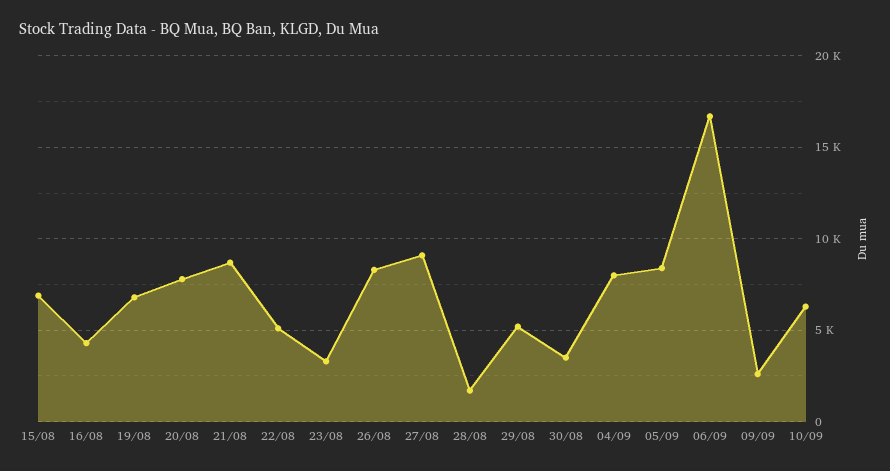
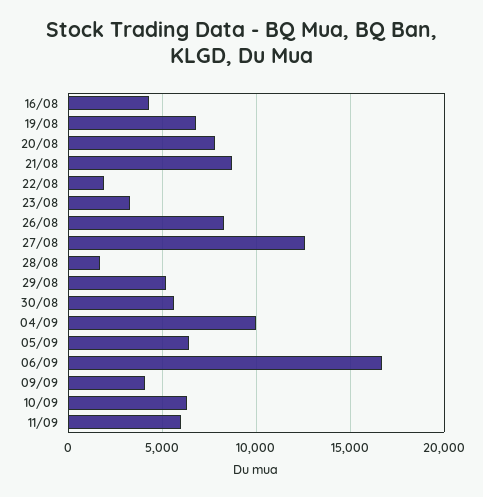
15/08: 7000 -> none
22/08: 5000 -> 2000
27/08: 9000 -> 12500
30/08: 3500 -> 5500
04/09: 8000 -> 10000
05/09: 8500 -> 6500
09/09: 2500 -> 4000
11/09: none -> 6000

